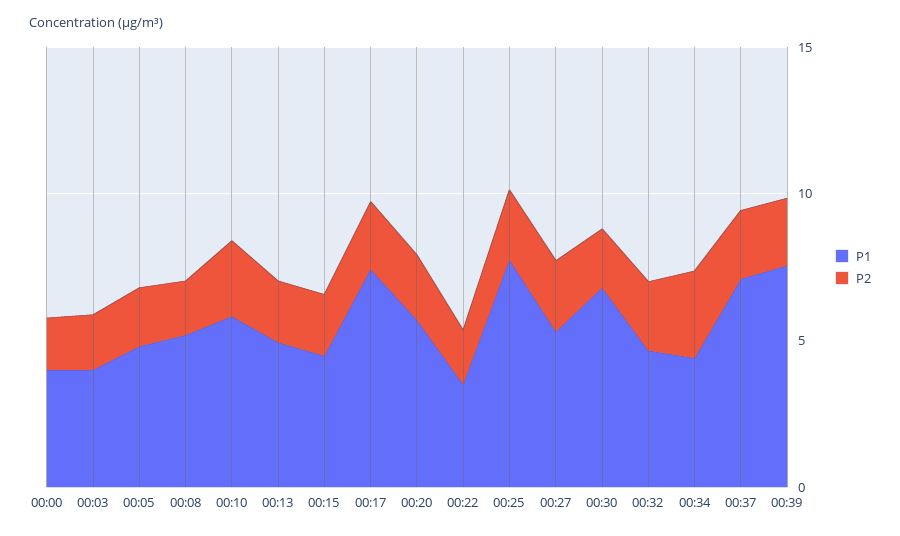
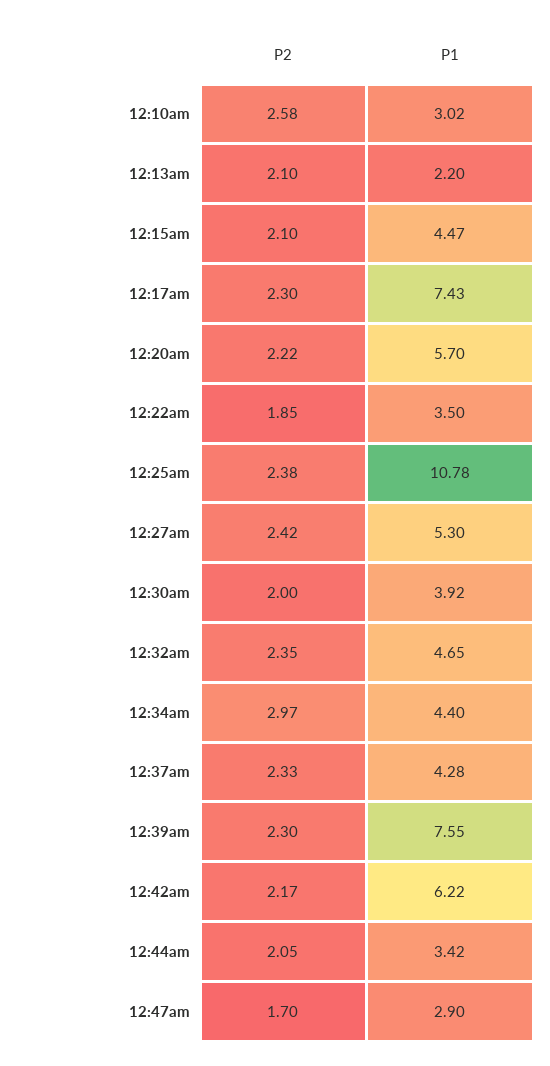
P1, 00:00: 4 -> none
P2, 00:00: 2 -> none
P1, 00:03: 4 -> none
P2, 00:03: 2 -> none
P1, 00:05: 5 -> none
P2, 00:05: 2 -> none
P1, 00:08: 5 -> none
P2, 00:08: 2 -> none
P1, 00:10: 6 -> 3.02
P1, 00:13: 5 -> 2.2
P1, 00:25: 8 -> 10.78
P1, 00:30: 7 -> 3.92
P1, 00:37: 7 -> 4.28
P2, 12:42am: none -> 2.17
P1, 12:42am: none -> 6.22
P2, 12:44am: none -> 2.05
P1, 12:44am: none -> 3.42
P2, 12:47am: none -> 1.7
P1, 12:47am: none -> 2.9

